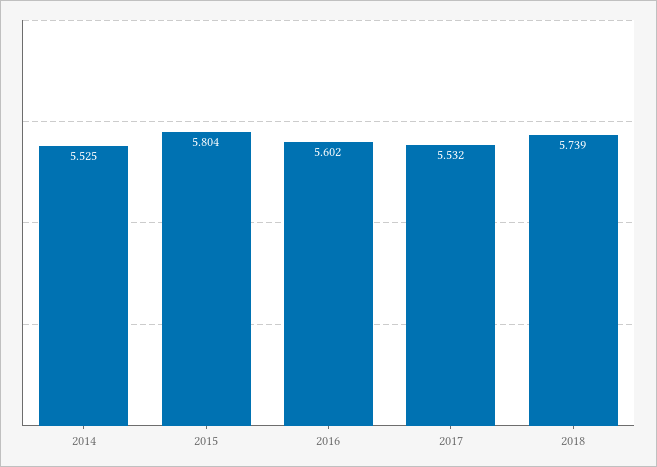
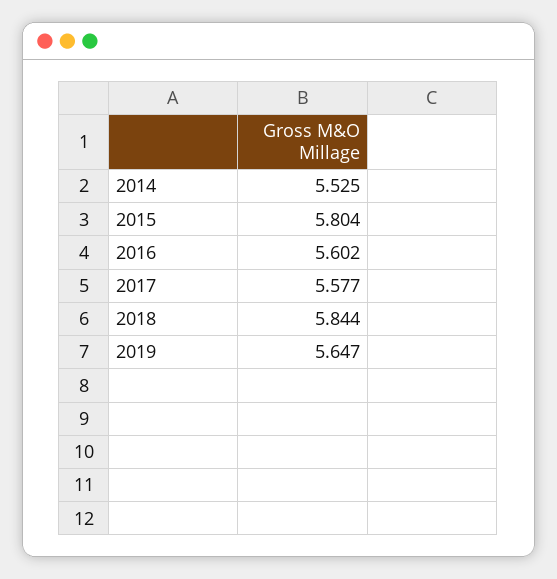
2017: 5.532 -> 5.577
2018: 5.739 -> 5.844
2019: none -> 5.647

